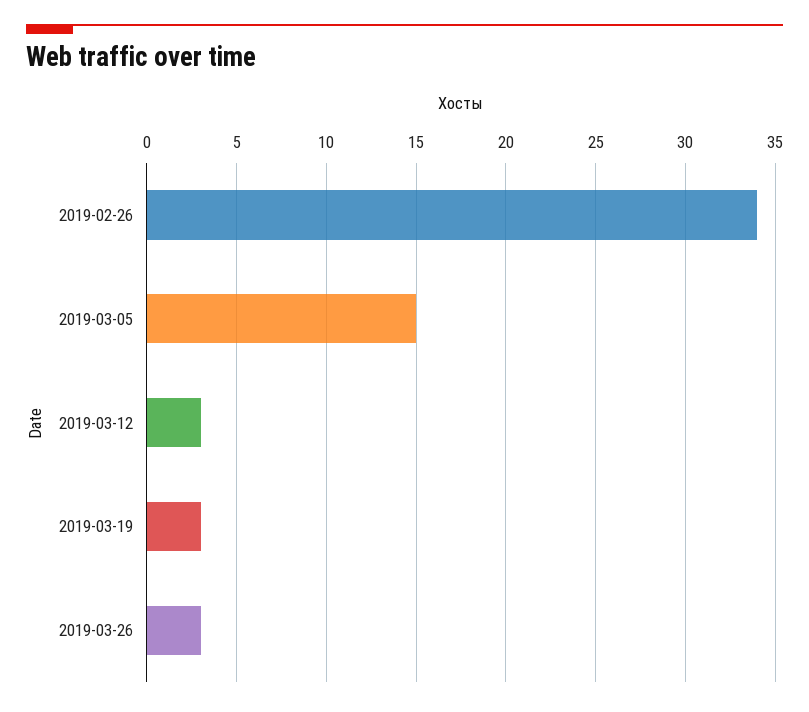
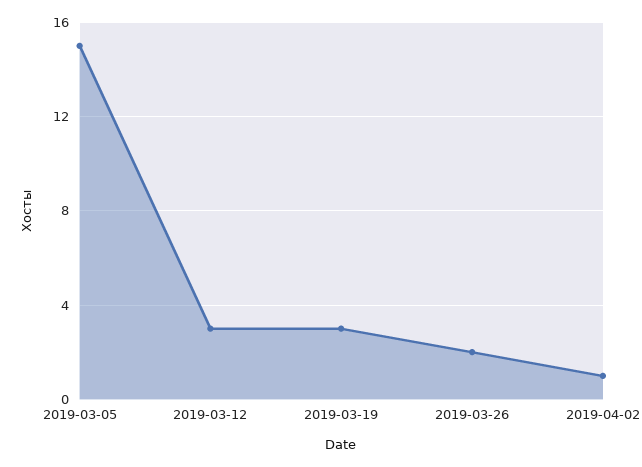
2019-02-26: 34 -> none
2019-03-26: 3 -> 2
2019-04-02: none -> 1

